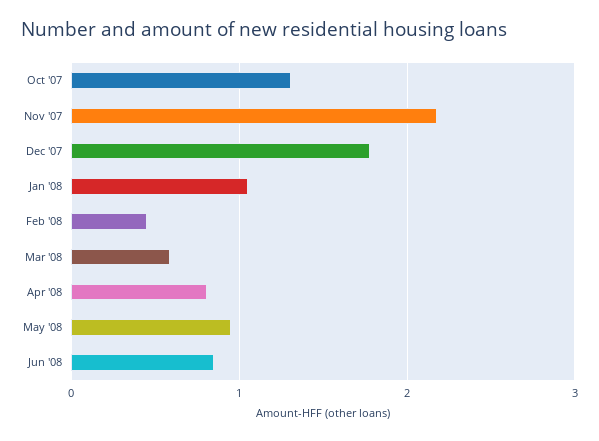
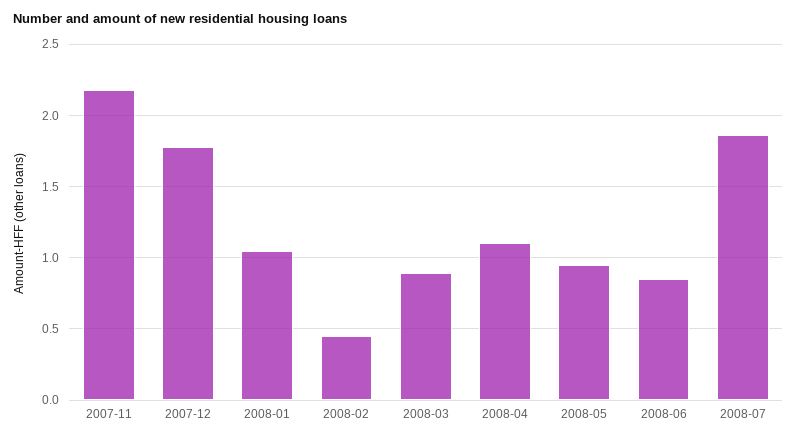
Oct '07: 1.3 -> none
Mar '08: 0.6 -> 0.9
Apr '08: 0.8 -> 1.1
2008-07: none -> 1.85

